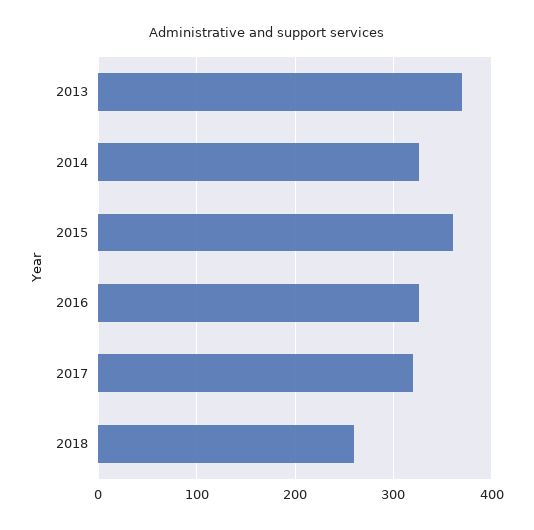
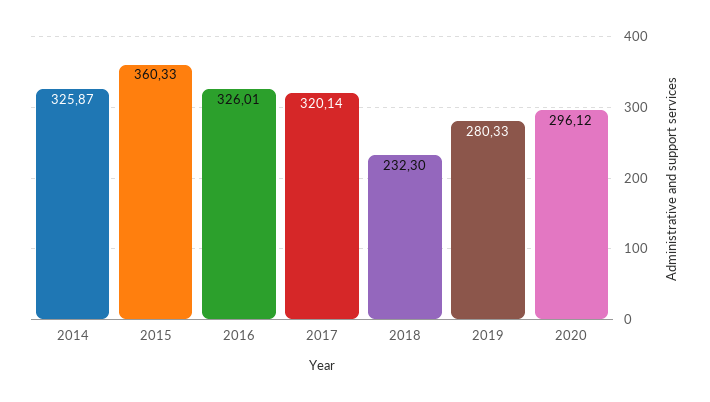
2013: 370 -> none
2018: 260 -> 232.3
2019: none -> 280.33
2020: none -> 296.12

